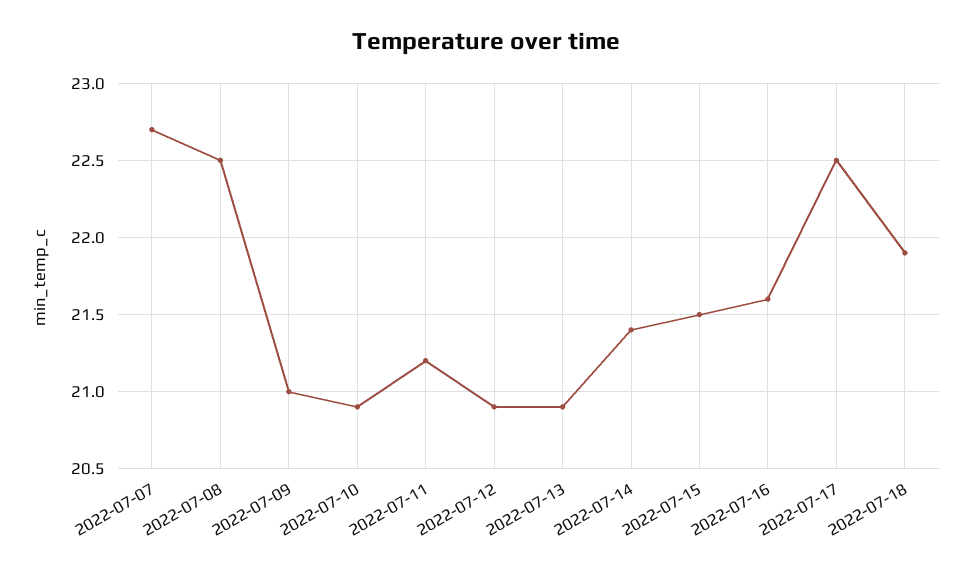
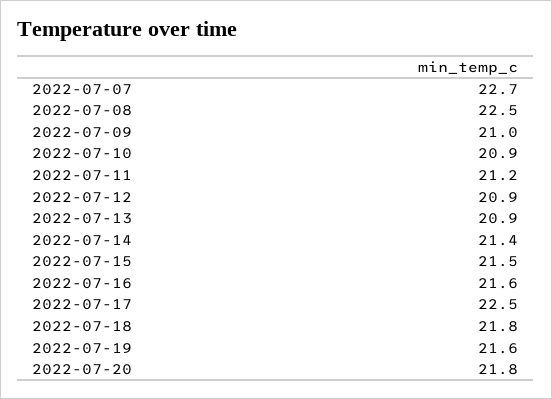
2022-07-18: 21.9 -> 21.8
2022-07-19: none -> 21.6
2022-07-20: none -> 21.8

